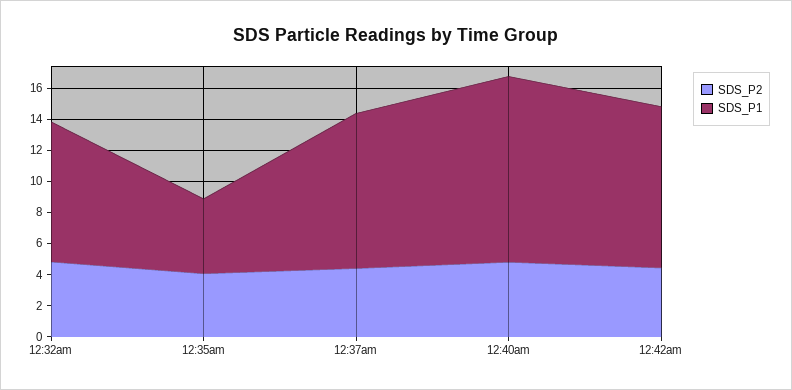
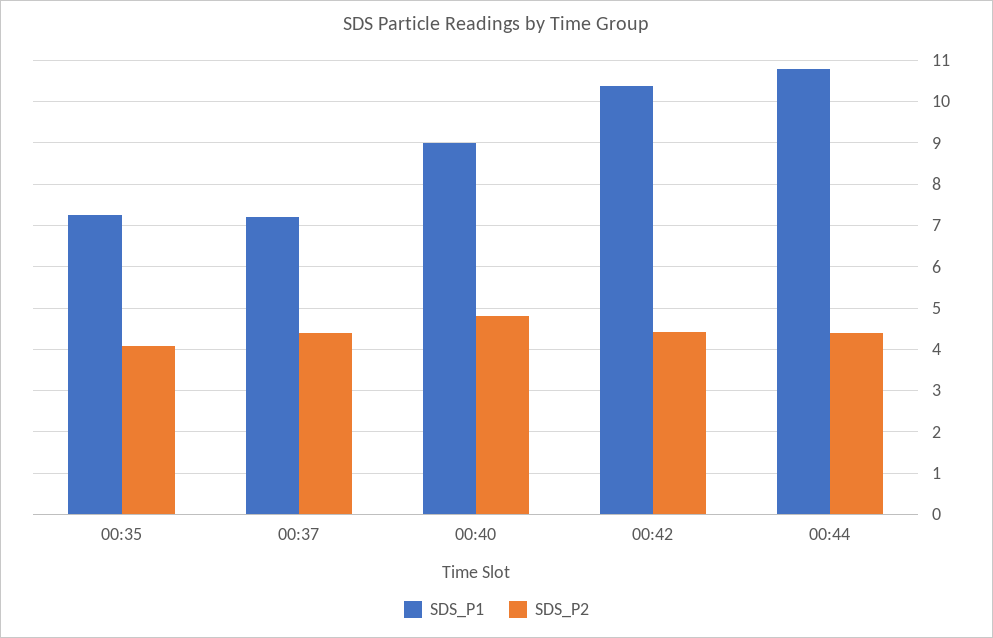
SDS_P2, 12:32am: 5 -> none
SDS_P1, 12:32am: 9 -> none
SDS_P1, 12:35am: 5 -> 7.2
SDS_P1, 12:37am: 10 -> 7.2
SDS_P1, 12:40am: 12 -> 9
SDS_P1, 00:44: none -> 10.8
SDS_P2, 00:44: none -> 4.4

